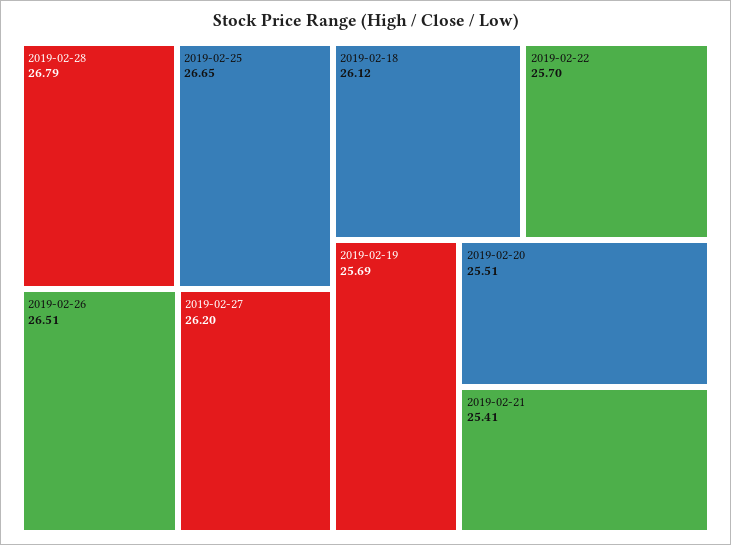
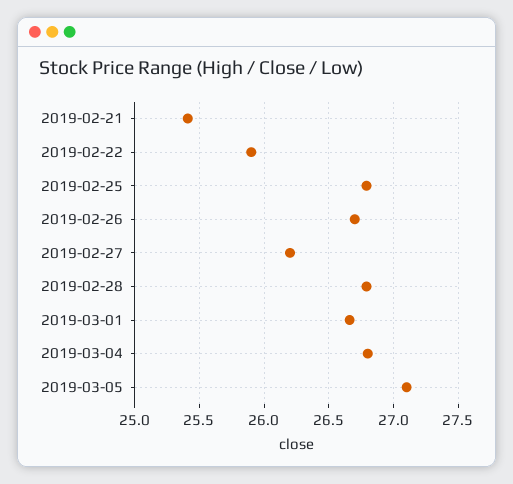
2019-02-25: 26.65 -> 26.8
2019-02-26: 26.51 -> 26.7
2019-02-18: 26.12 -> none
2019-02-22: 25.7 -> 25.9
2019-02-19: 25.69 -> none
2019-02-20: 25.51 -> none
2019-03-01: none -> 26.65
2019-03-04: none -> 26.8
2019-03-05: none -> 27.1

